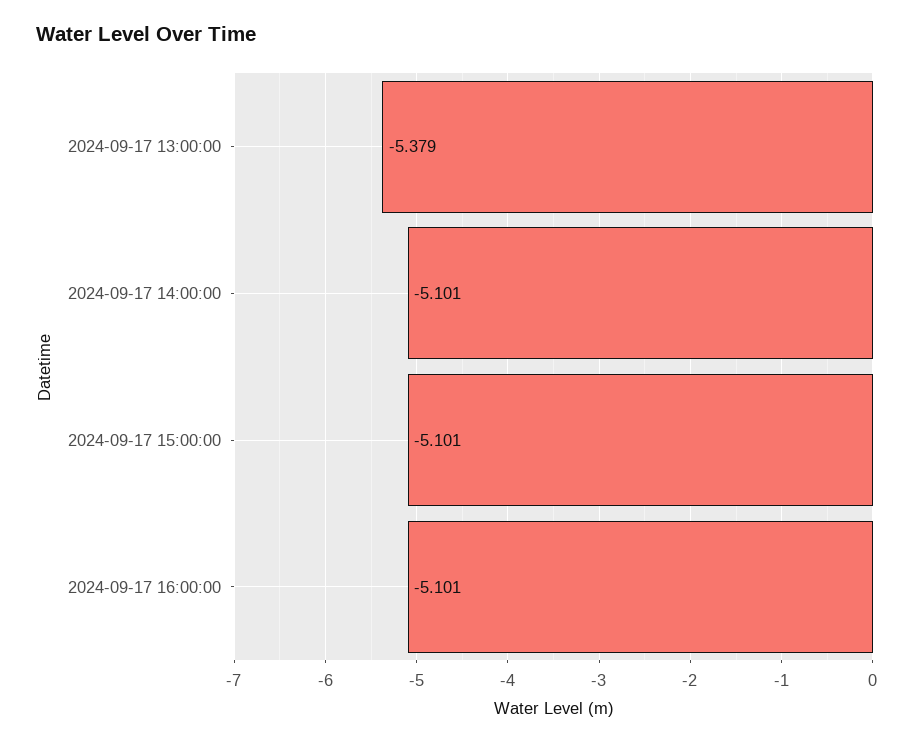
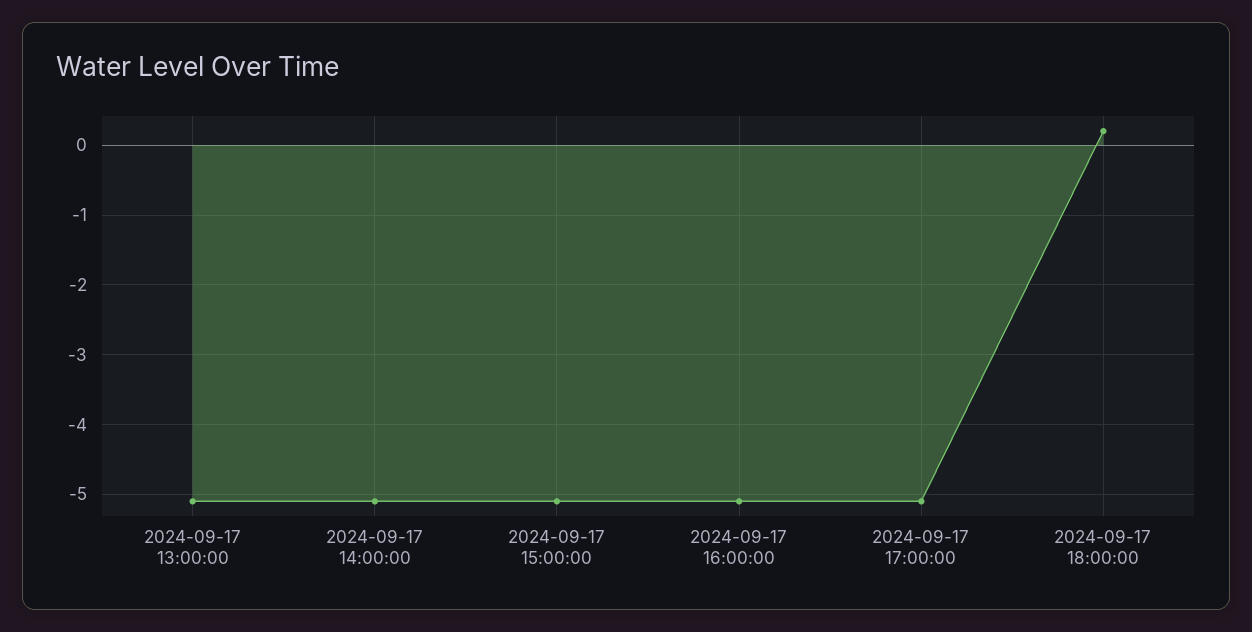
2024-09-17 13:00:00: -5.379 -> -5.1
2024-09-17 17:00:00: none -> -5.1
2024-09-17 18:00:00: none -> 0.2

